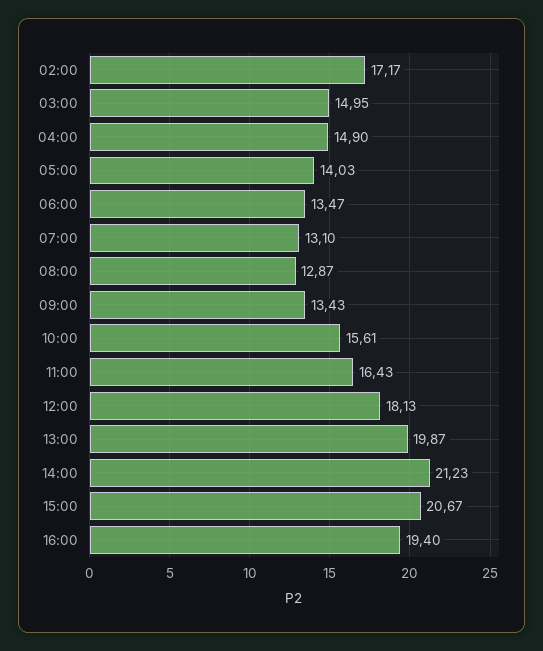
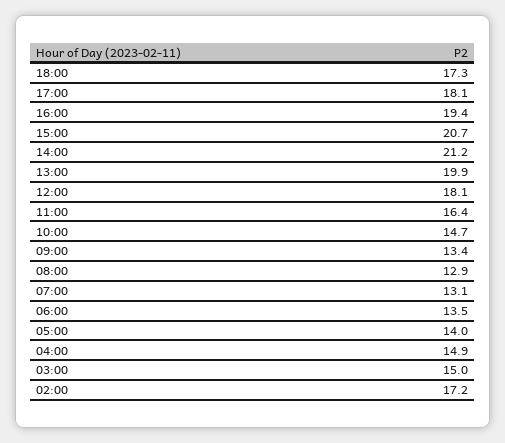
10:00: 15.61 -> 14.7
18:00: none -> 17.3
17:00: none -> 18.1

